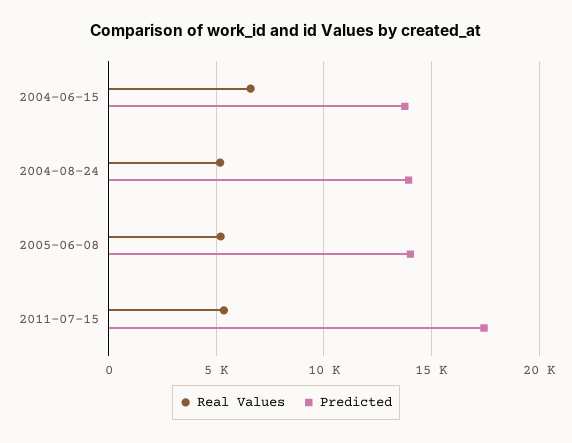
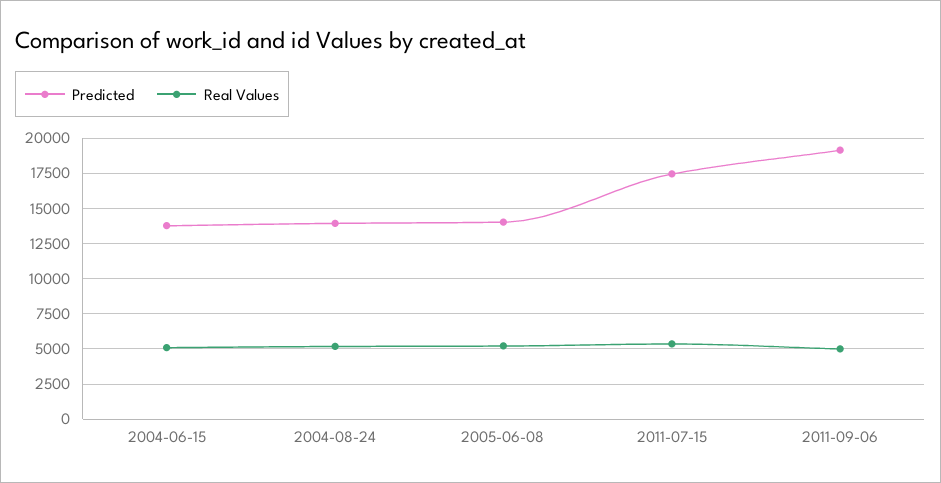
Real Values, 2004-06-15: 6500 -> 5000
Predicted, 2011-09-06: none -> 19000
Real Values, 2011-09-06: none -> 5000

